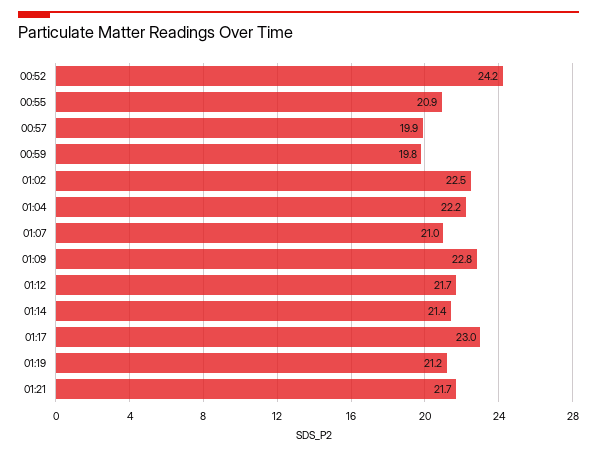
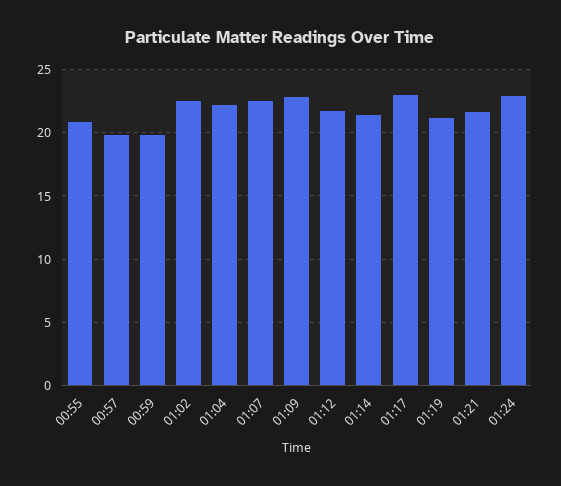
00:52: 24.2 -> none
01:07: 21 -> 22.5
01:24: none -> 23

